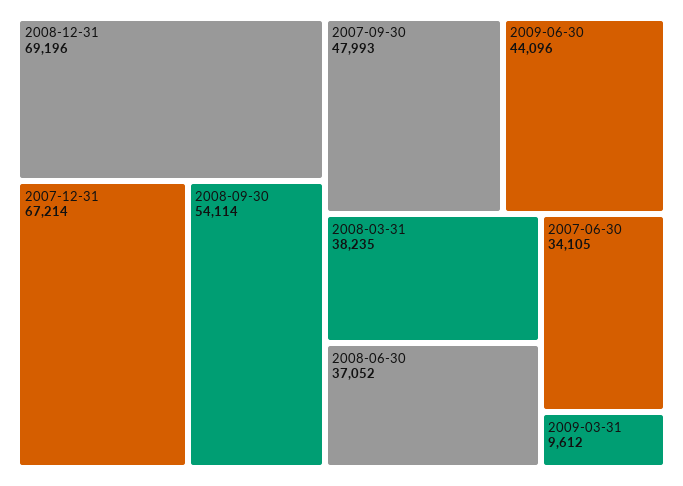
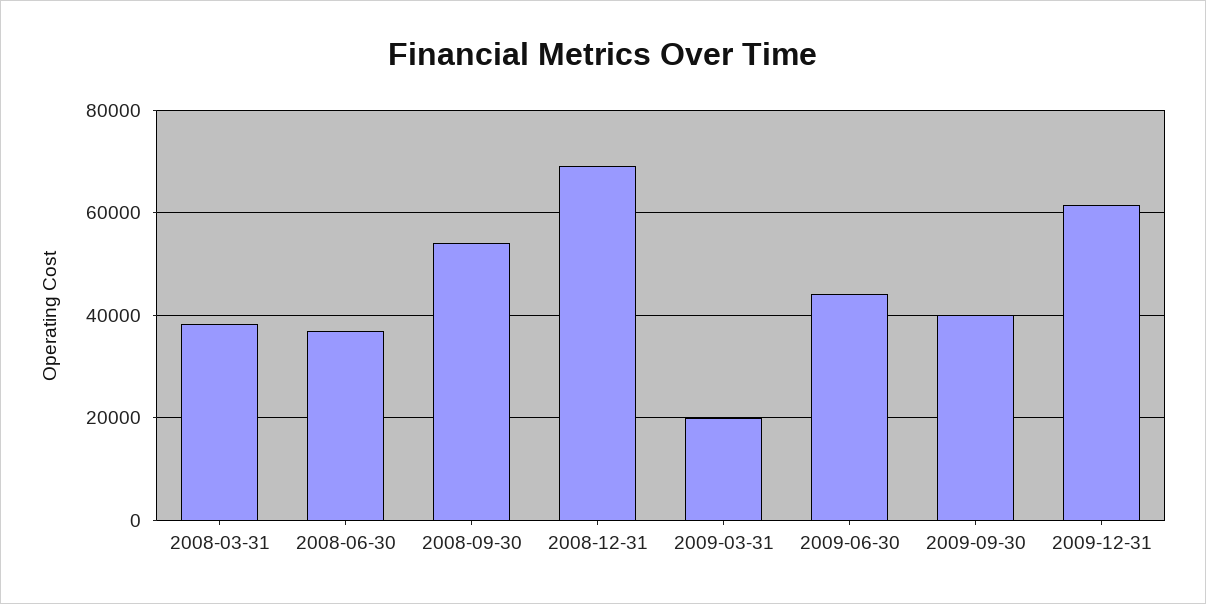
2007-12-31: 67214 -> none
2007-09-30: 47993 -> none
2007-06-30: 34105 -> none
2009-03-31: 9612 -> 20000
2009-09-30: none -> 40000
2009-12-31: none -> 62000

